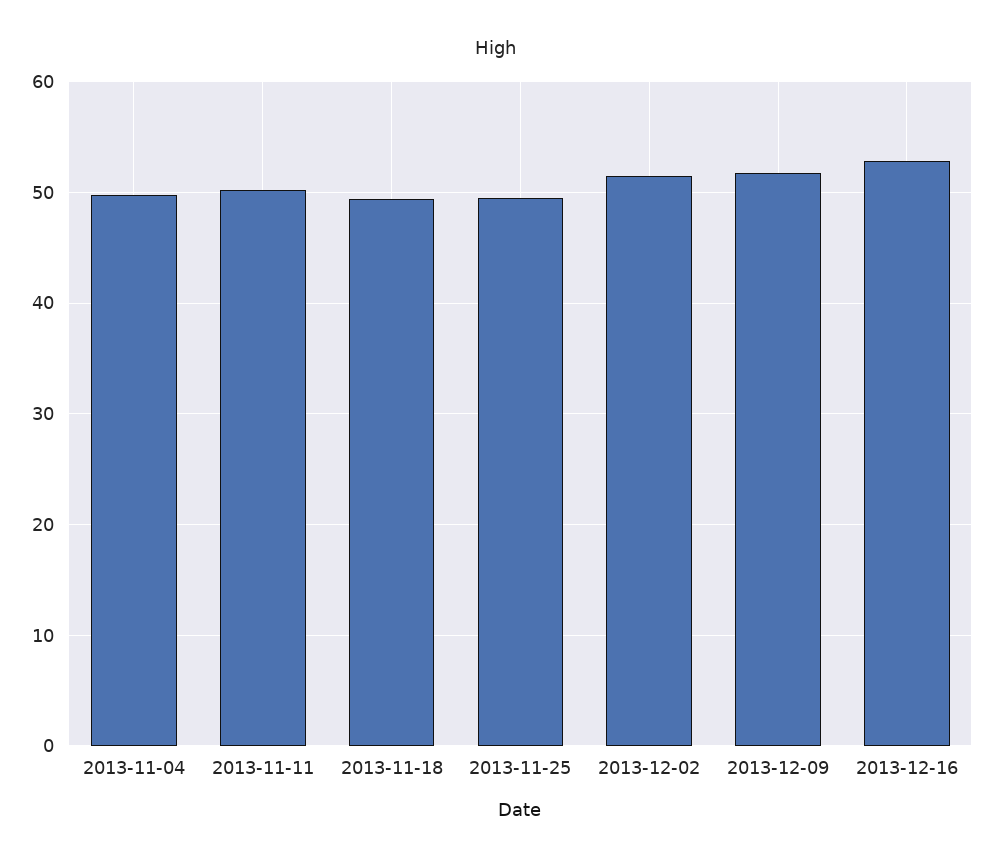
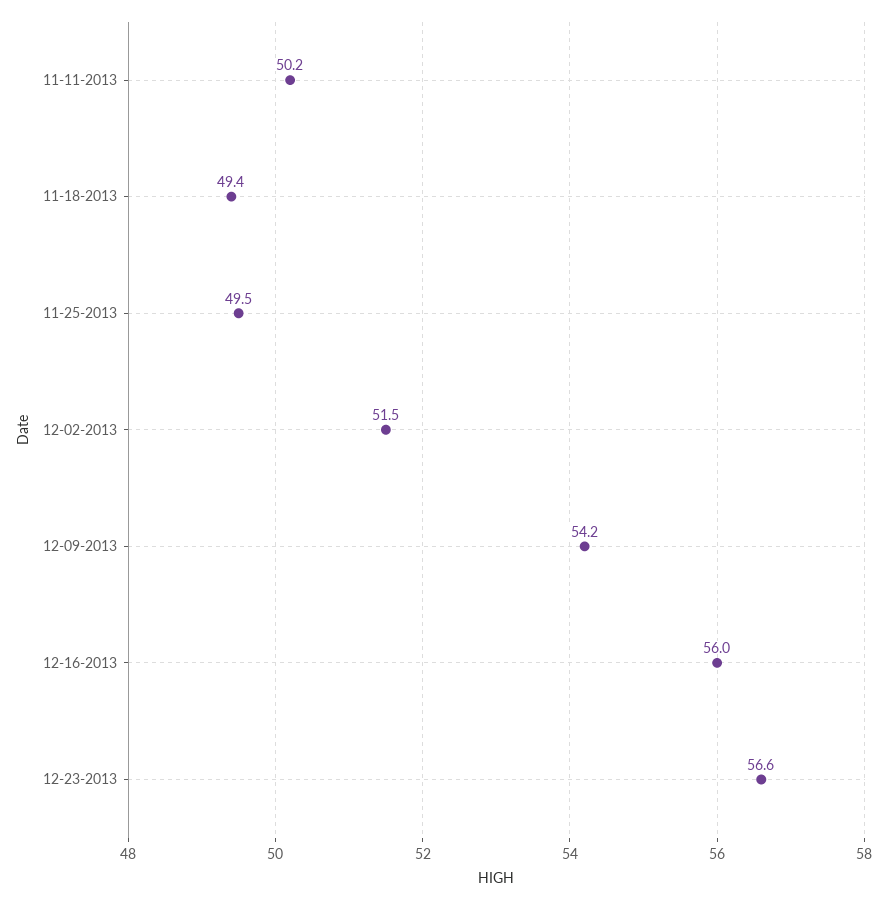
2013-11-04: 50 -> none
2013-12-09: 52 -> 54.2
2013-12-16: 53 -> 56
12-23-2013: none -> 56.6

